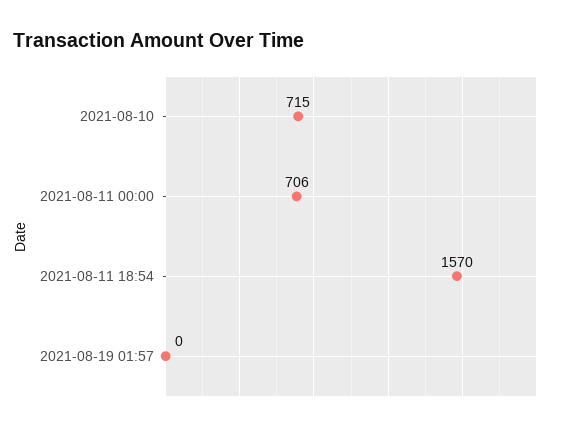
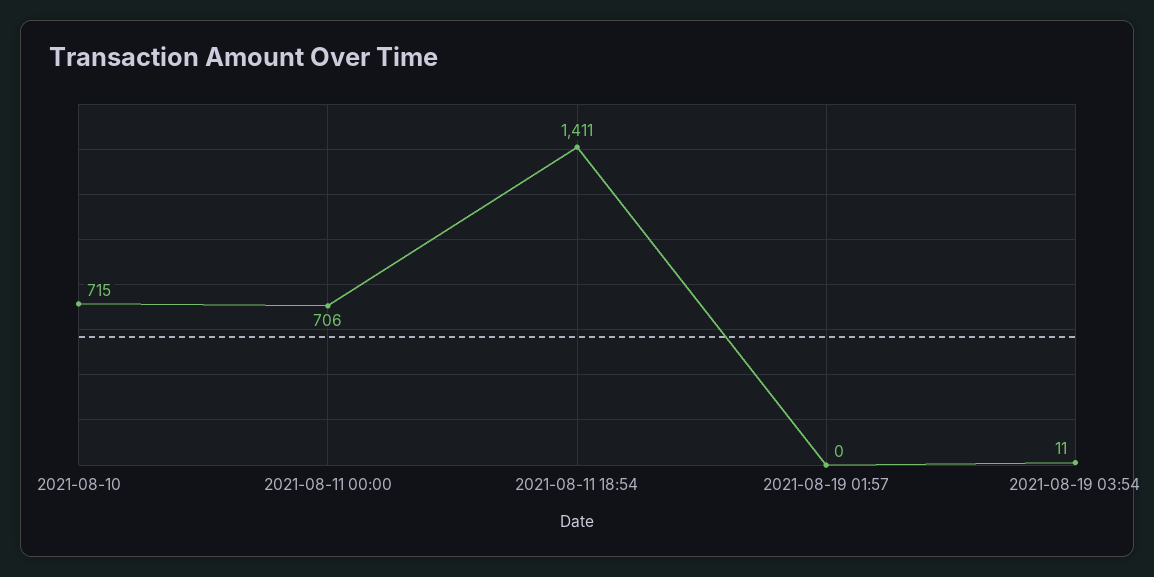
2021-08-11 18:54: 1570 -> 1411
2021-08-19 03:54: none -> 11

